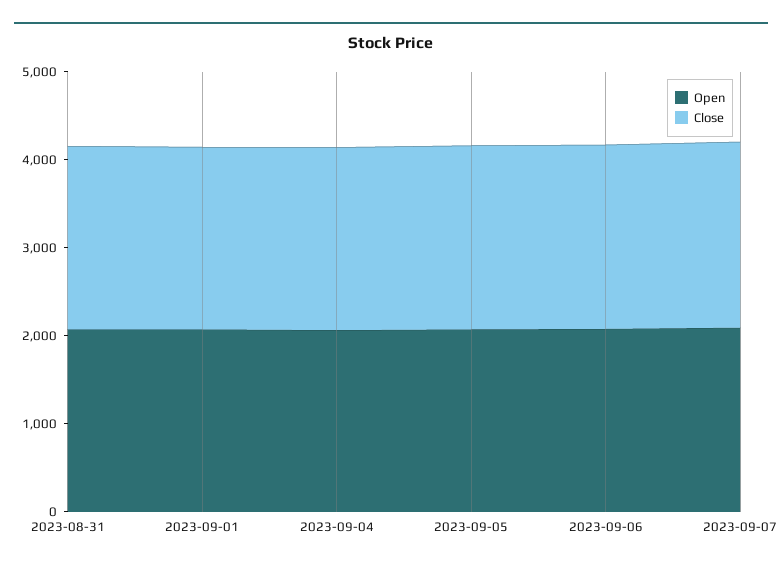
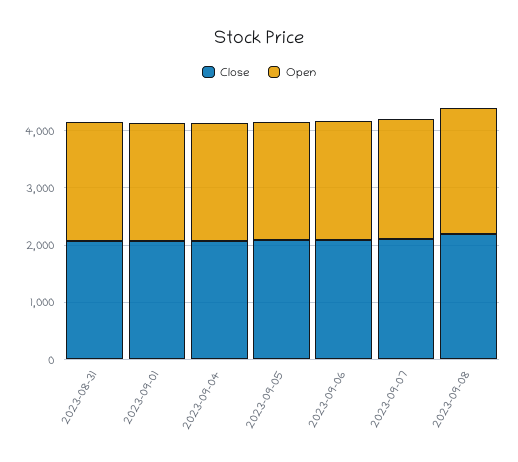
Close, 2023-09-08: none -> 2200
Open, 2023-09-08: none -> 2200

